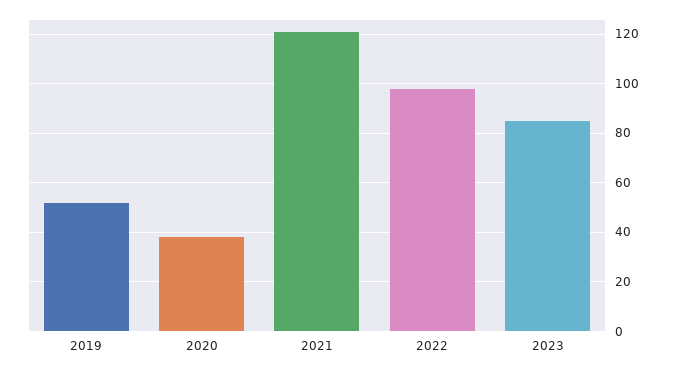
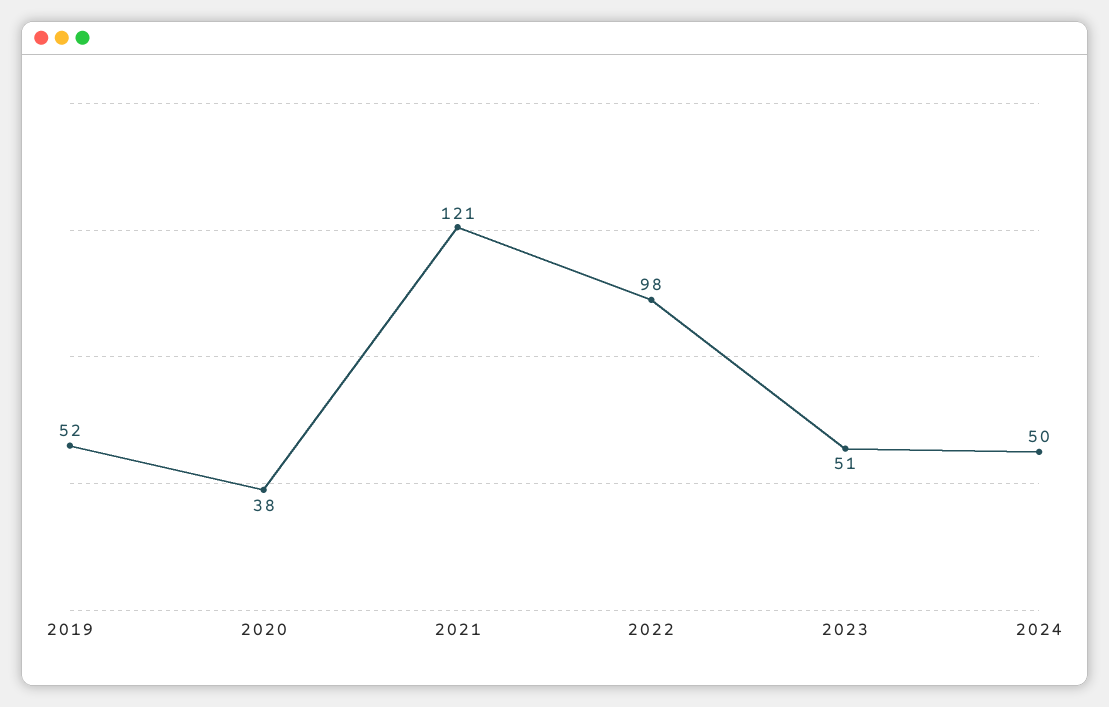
2023: 85 -> 51
2024: none -> 50

